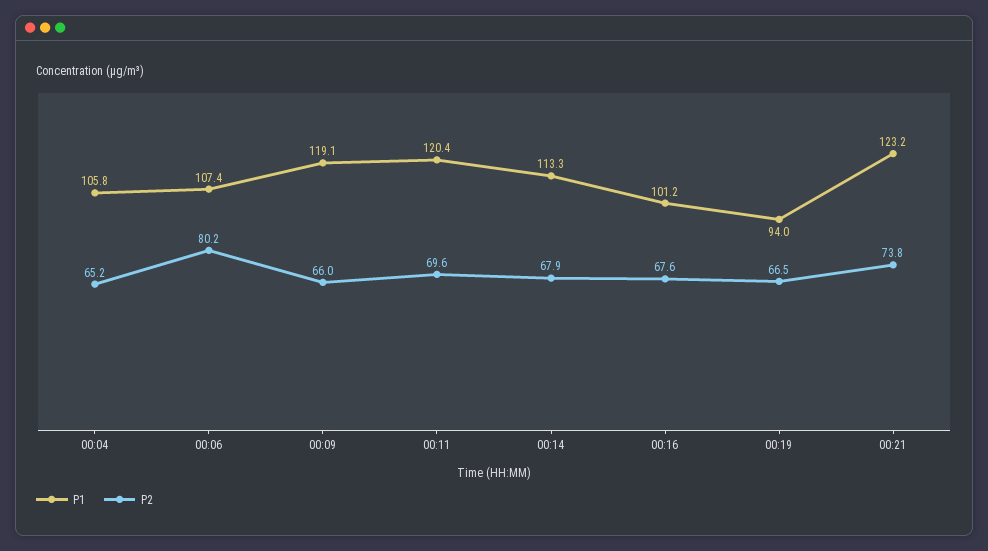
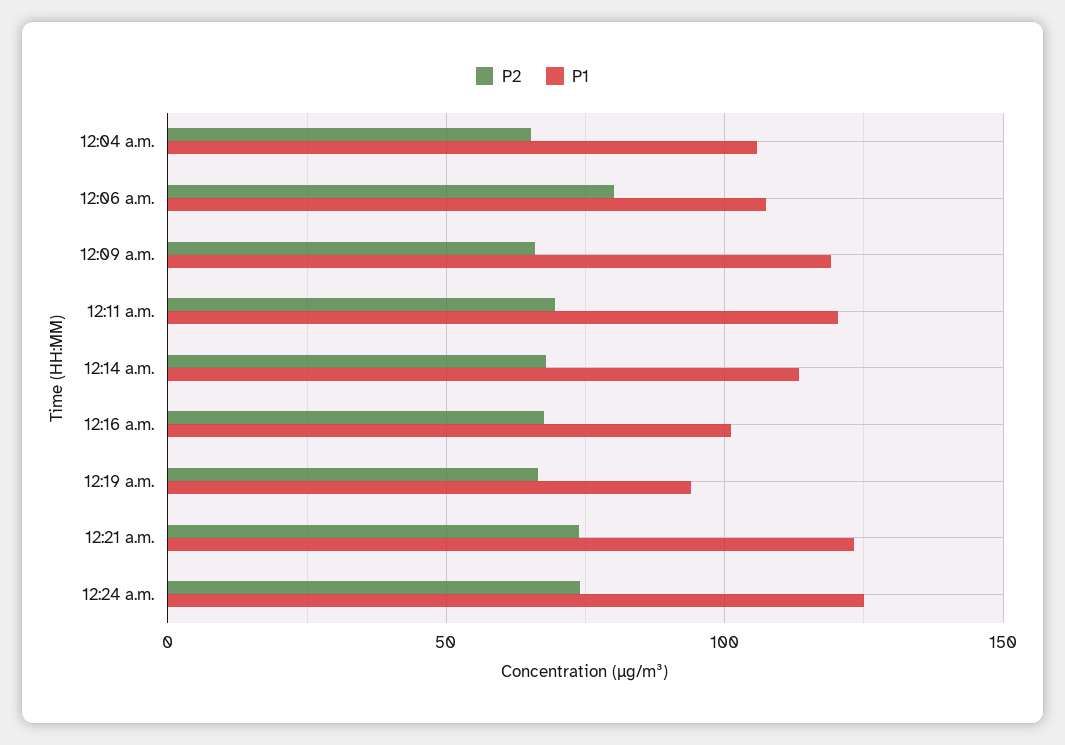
P2, 12:24 a.m.: none -> 75
P1, 12:24 a.m.: none -> 125

